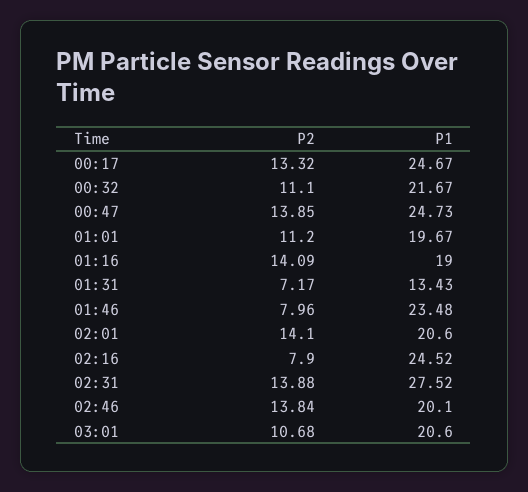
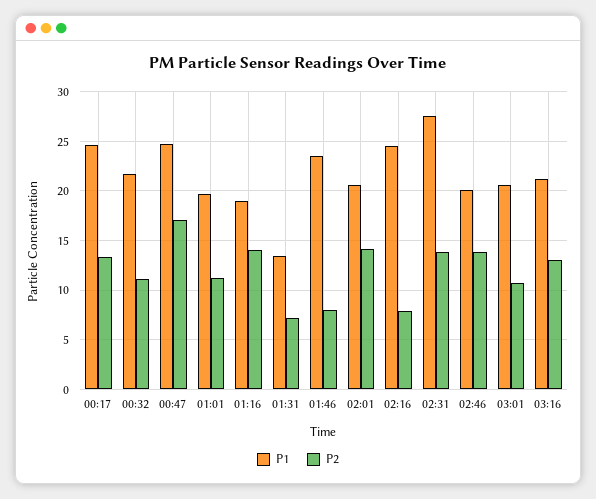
P2, 00:47: 13.85 -> 17
P1, 03:16: none -> 21
P2, 03:16: none -> 13

